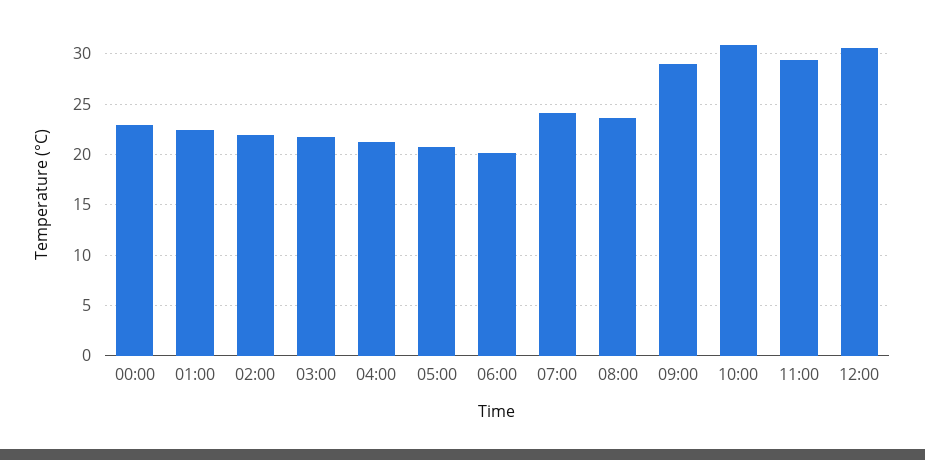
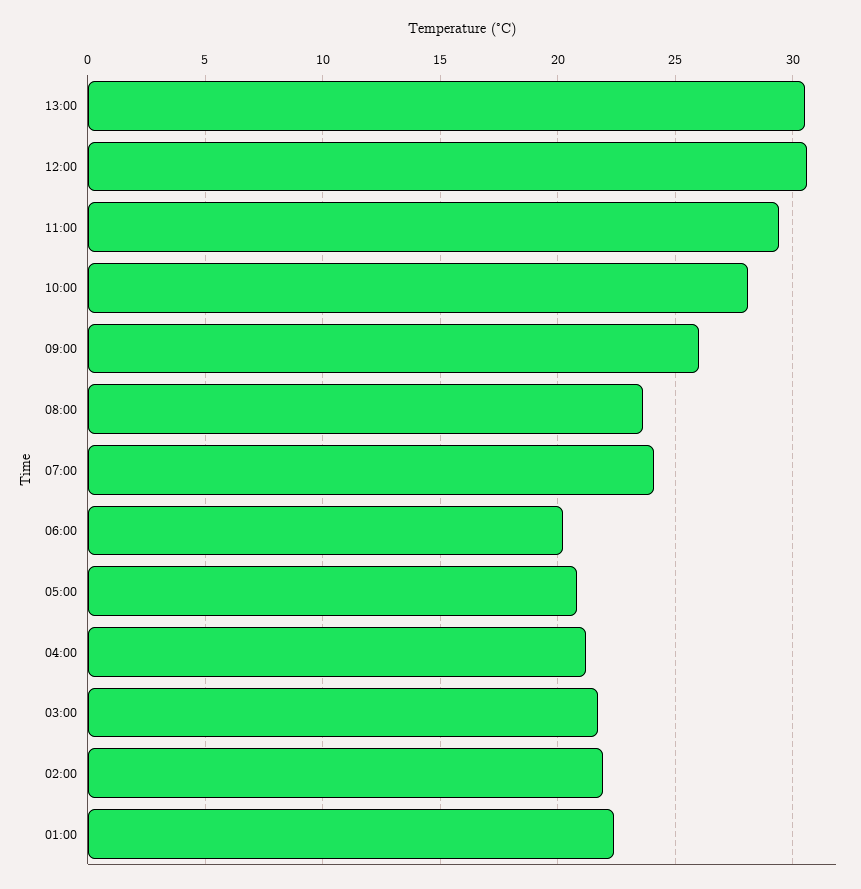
00:00: 23 -> none
09:00: 29 -> 26
10:00: 31 -> 28
13:00: none -> 30.5

